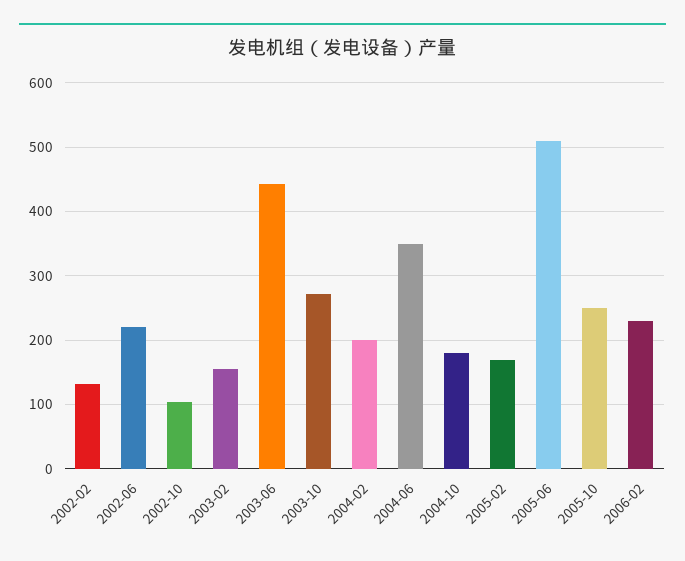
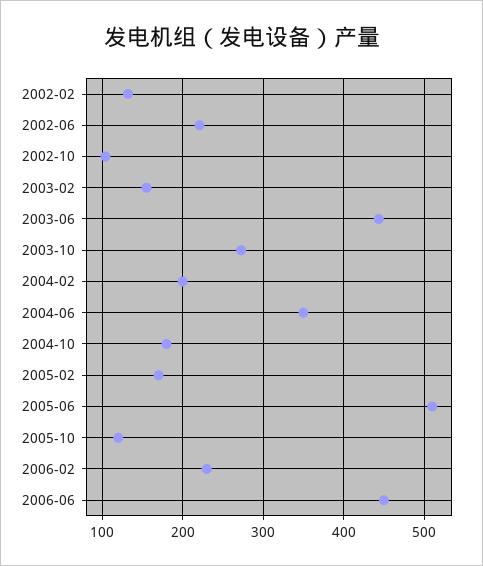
2005-10: 250 -> 120
2006-06: none -> 450

